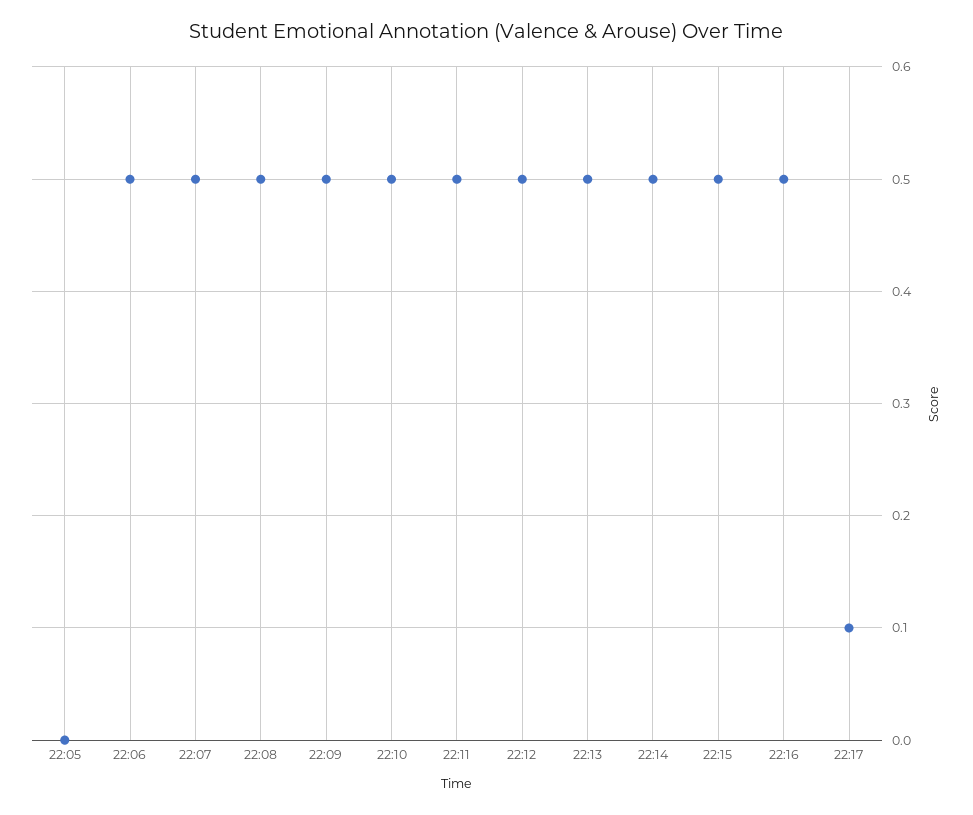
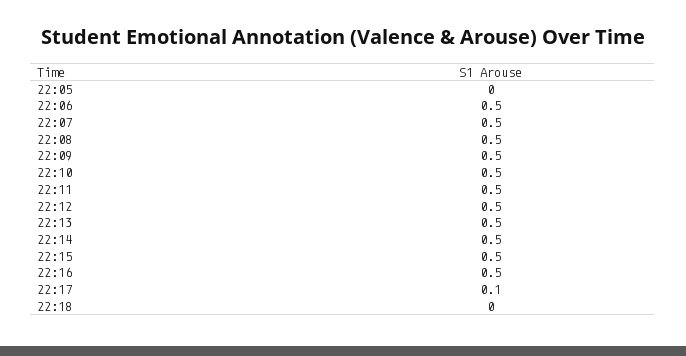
22:18: none -> 0

